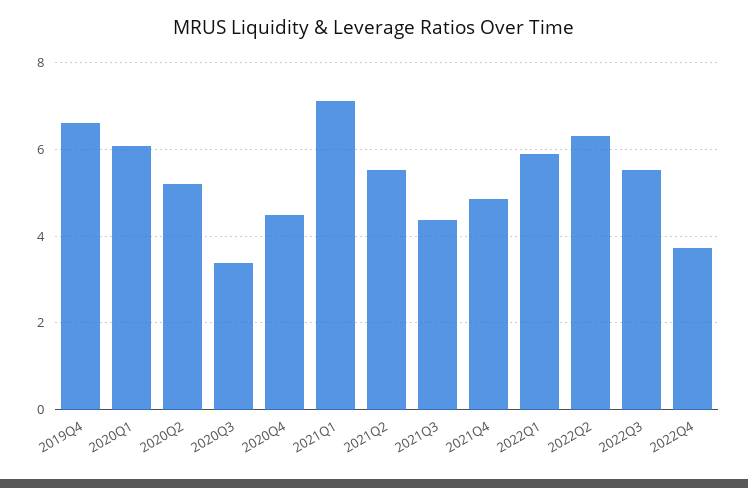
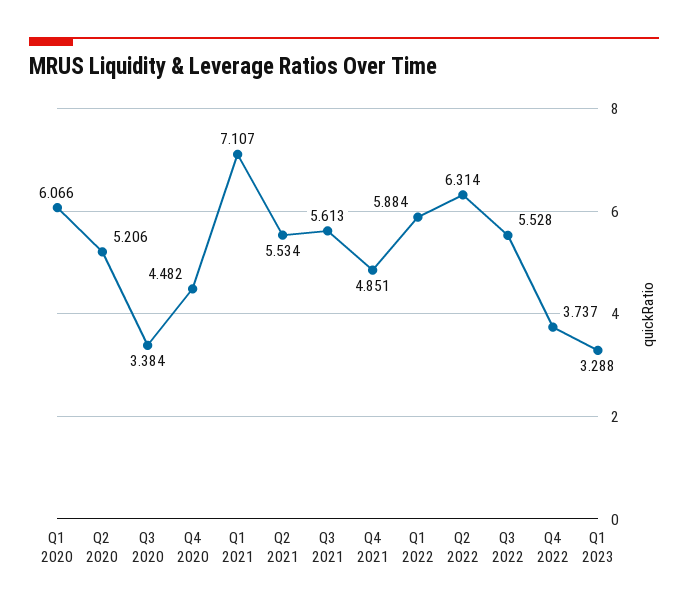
2019Q4: 6.6 -> none
2021Q3: 4.4 -> 5.613
Q1 2023: none -> 3.288

